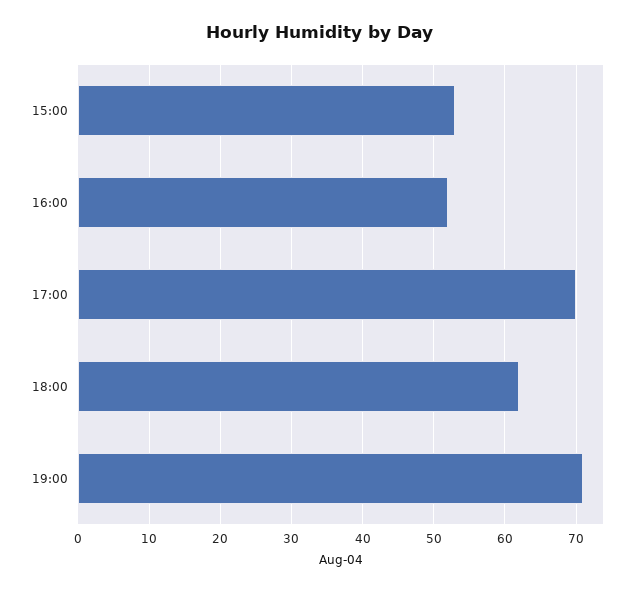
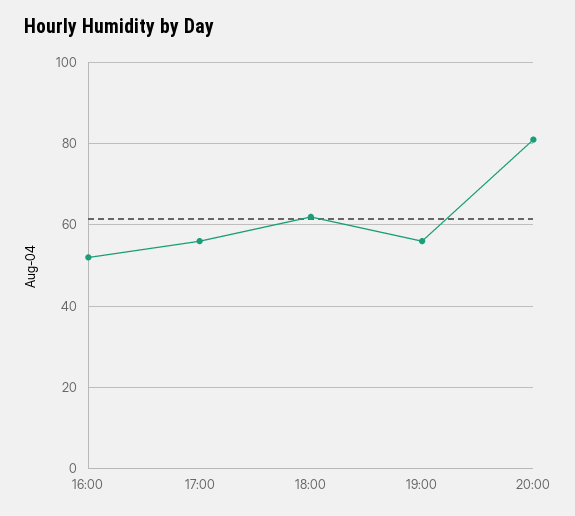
15:00: 53 -> none
17:00: 70 -> 55
19:00: 71 -> 55
20:00: none -> 80

